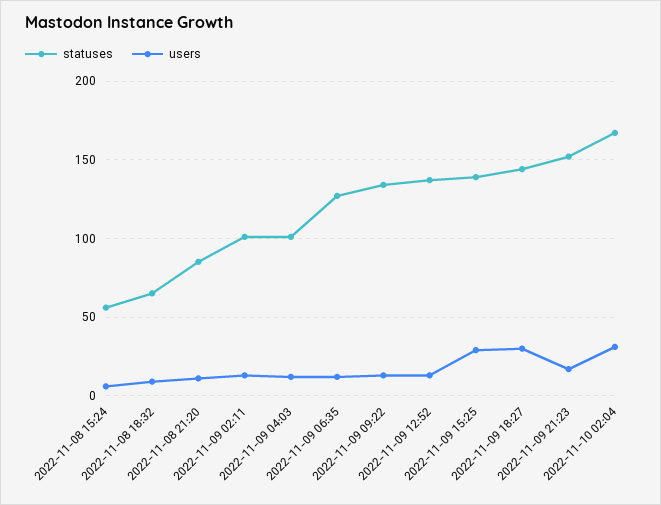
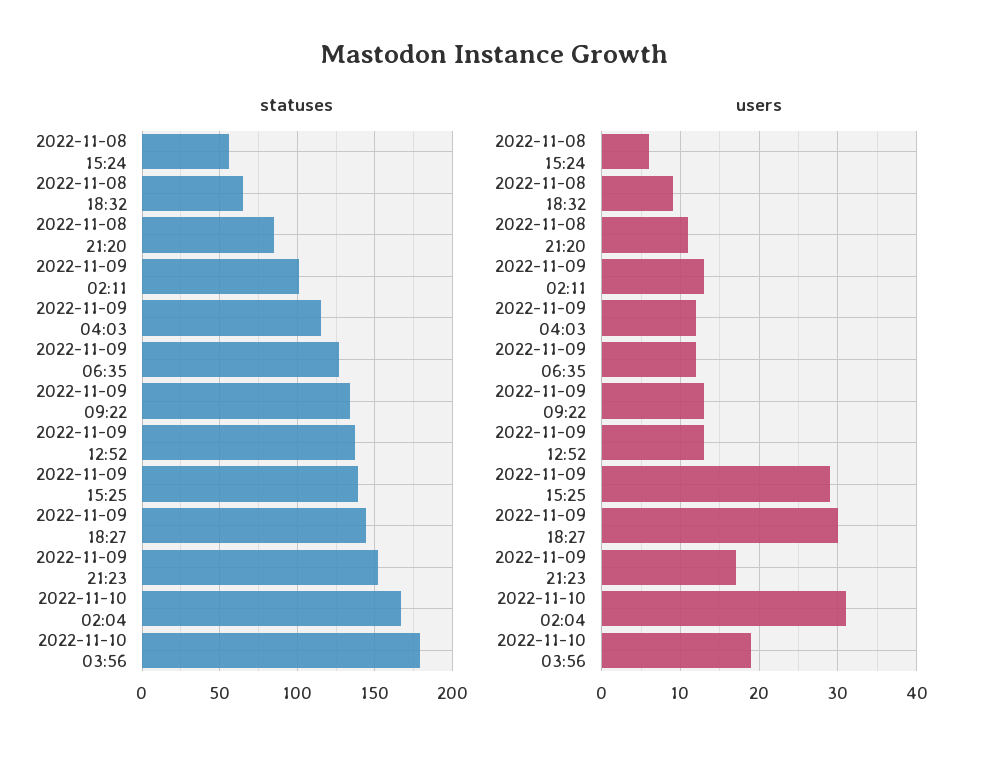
statuses, 2022-11-09 04:03: 100 -> 115
statuses, 2022-11-10 03:56: none -> 180
users, 2022-11-10 03:56: none -> 19

